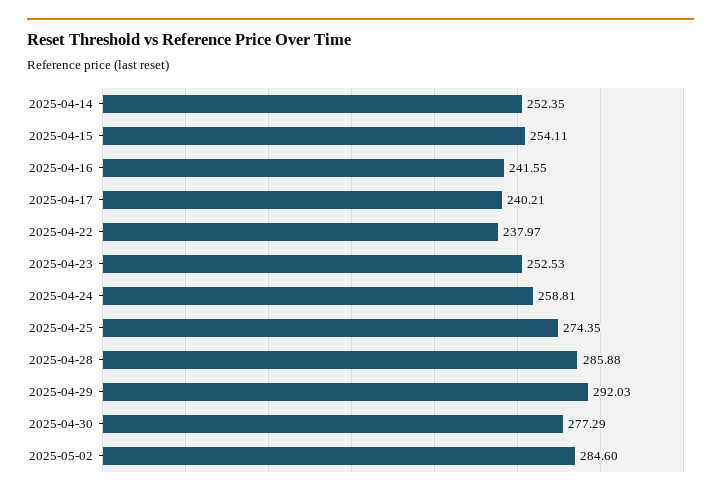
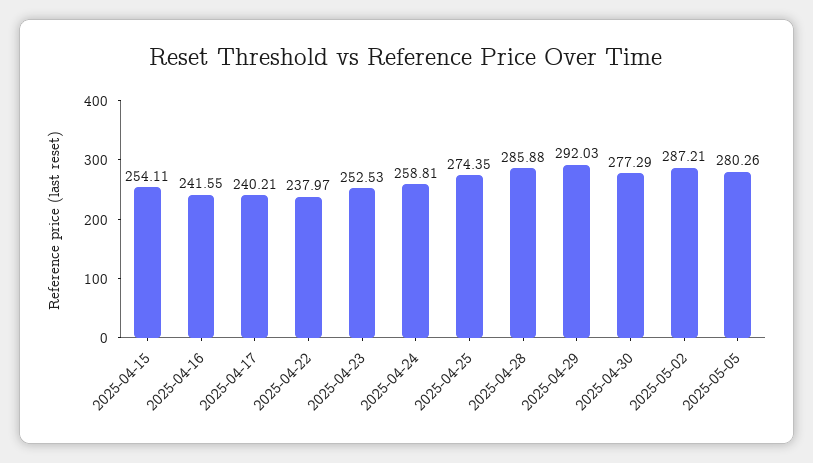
2025-04-14: 252.35 -> none
2025-05-02: 284.6 -> 287.21
2025-05-05: none -> 280.26

